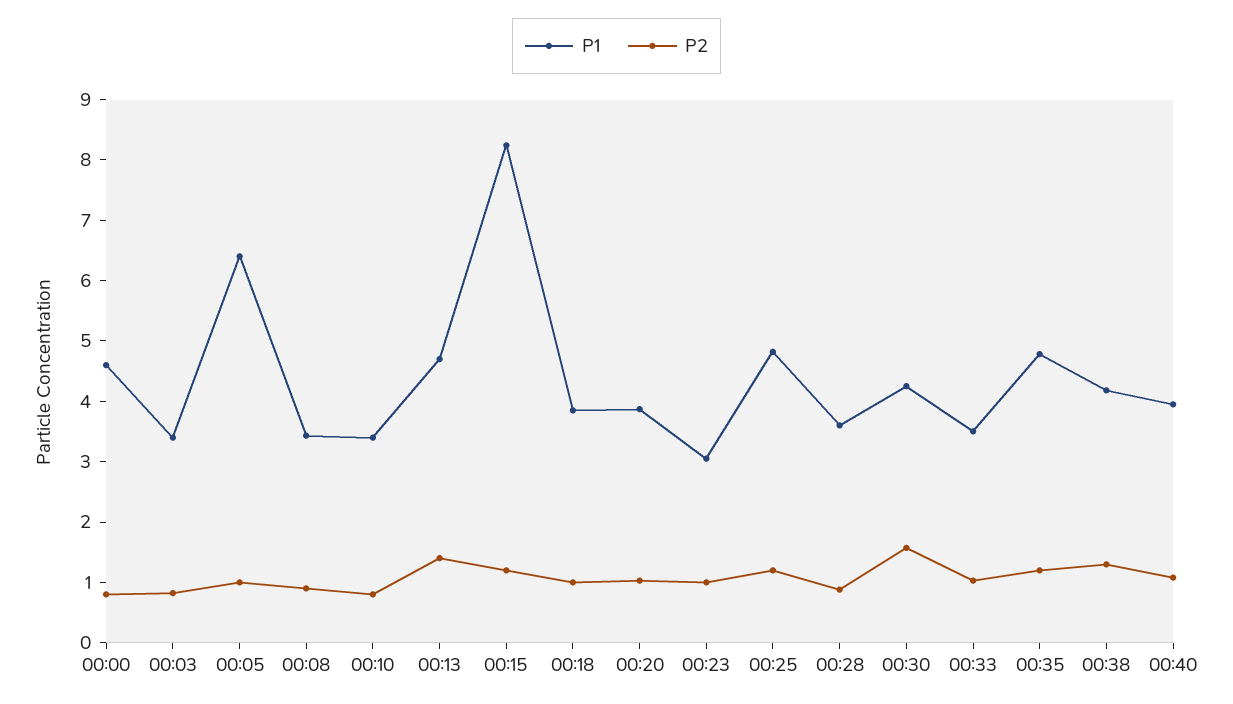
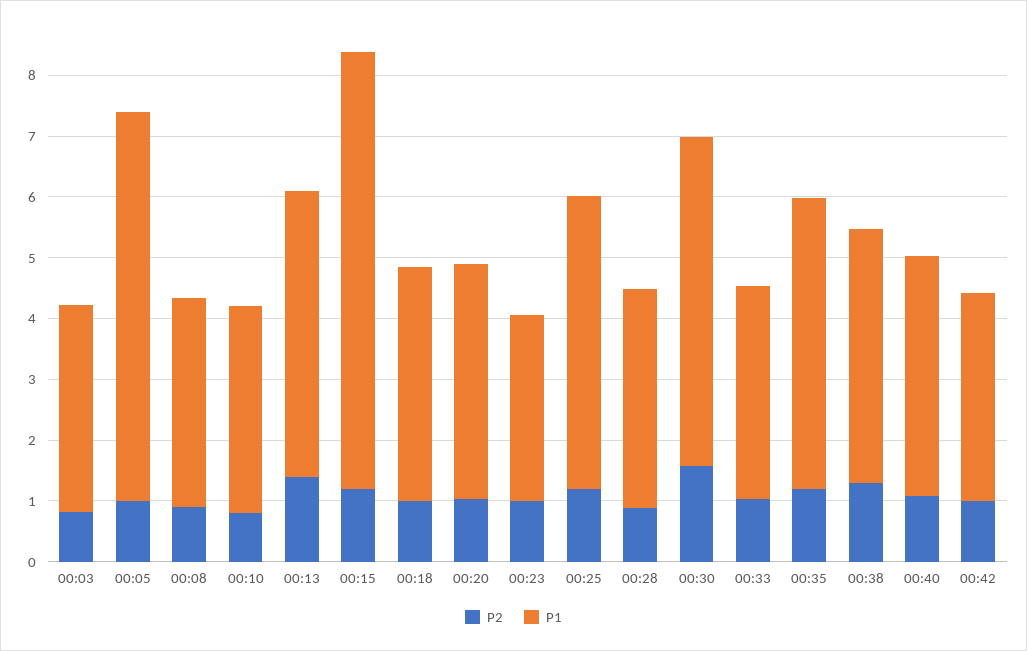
P1, 00:00: 4.6 -> none
P2, 00:00: 0.8 -> none
P1, 00:15: 8.2 -> 7.2
P1, 00:30: 4.2 -> 5.4
P2, 00:42: none -> 1
P1, 00:42: none -> 3.4

